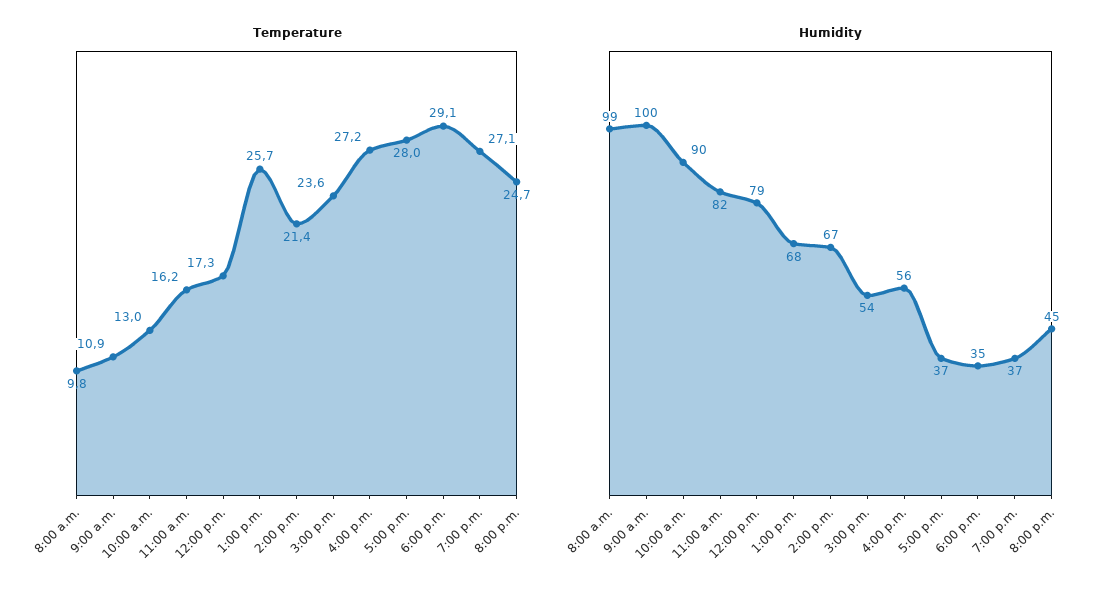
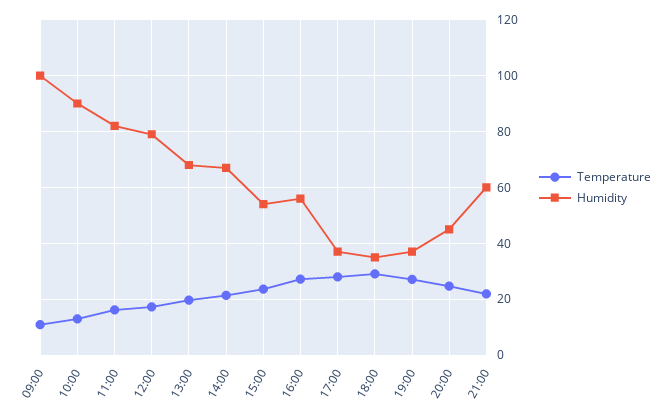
Temperature, 8:00 a.m.: 9.8 -> none
Temperature, 1:00 p.m.: 25.7 -> 20
Humidity, 8:00 a.m.: 99 -> none
Temperature, 21:00: none -> 22.5
Humidity, 21:00: none -> 60

